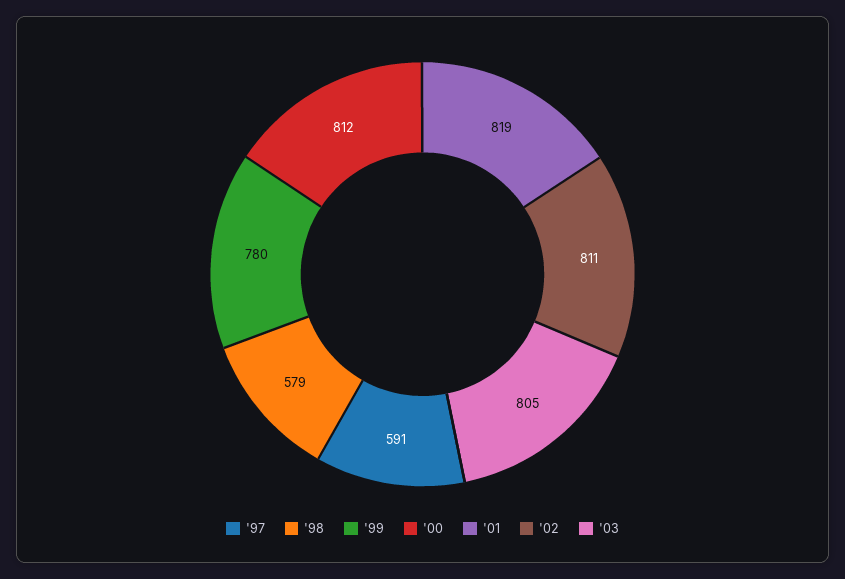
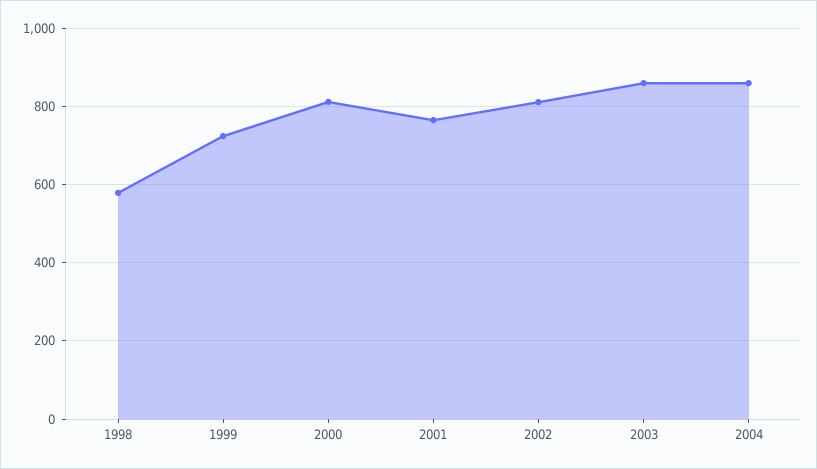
'97: 591 -> none
'99: 780 -> 720
'01: 819 -> 760
'03: 805 -> 860
2004: none -> 860

